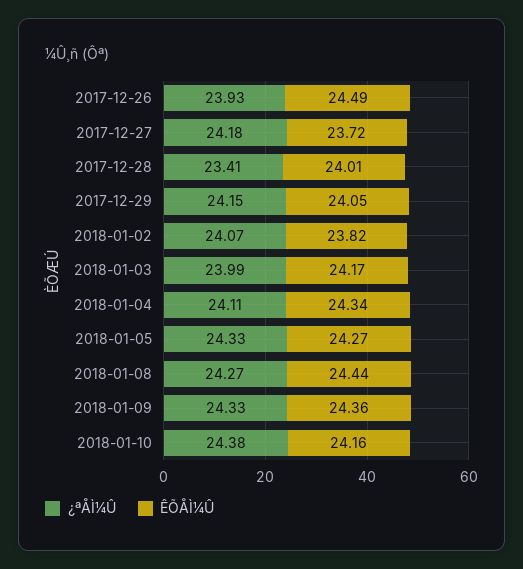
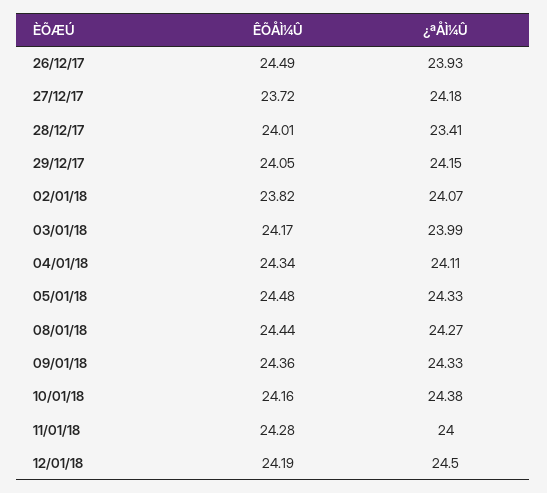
ÊÕÅÌ¼Û, 2018-01-05: 24.27 -> 24.48
ÊÕÅÌ¼Û, 11/01/18: none -> 24.28
¿ªÅÌ¼Û, 11/01/18: none -> 24
ÊÕÅÌ¼Û, 12/01/18: none -> 24.19
¿ªÅÌ¼Û, 12/01/18: none -> 24.5

